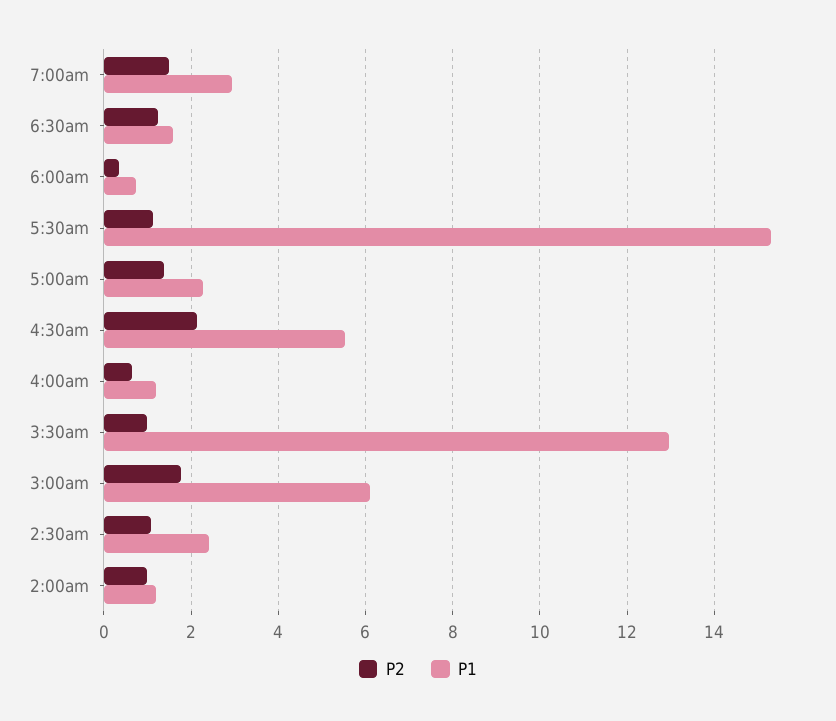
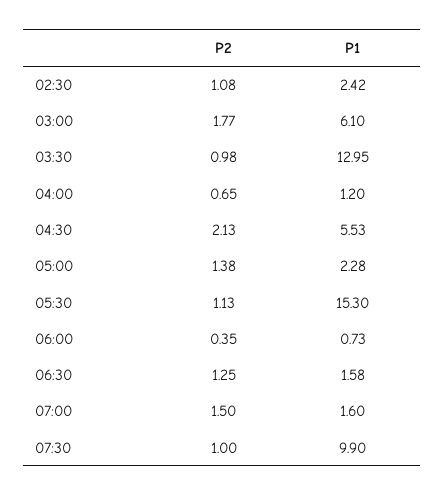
P1, 7:00am: 3 -> 1.6
P2, 2:00am: 1 -> none
P1, 2:00am: 1.2 -> none
P2, 07:30: none -> 1
P1, 07:30: none -> 9.9

